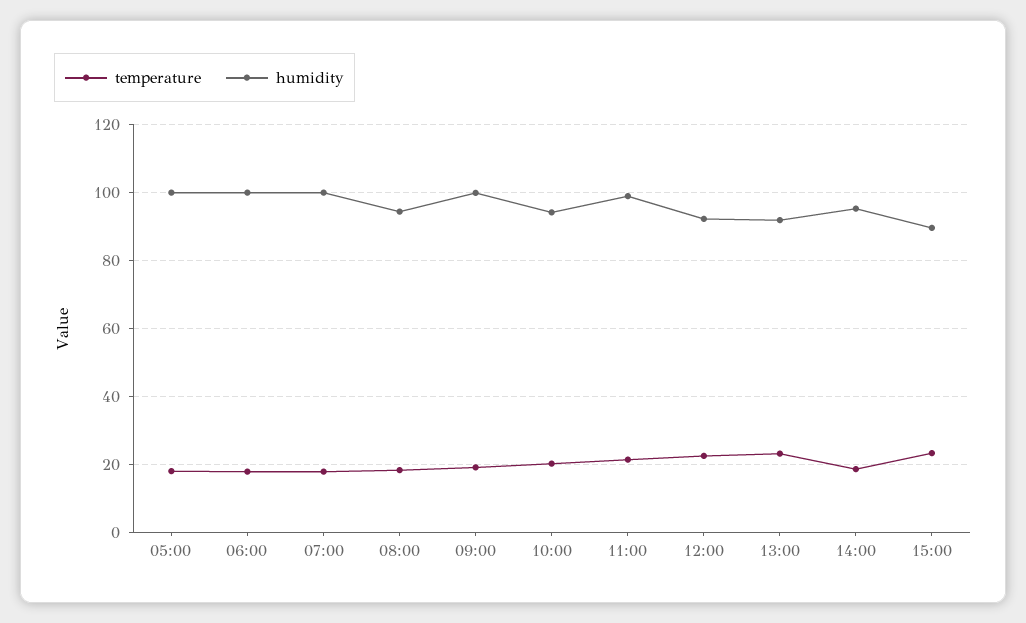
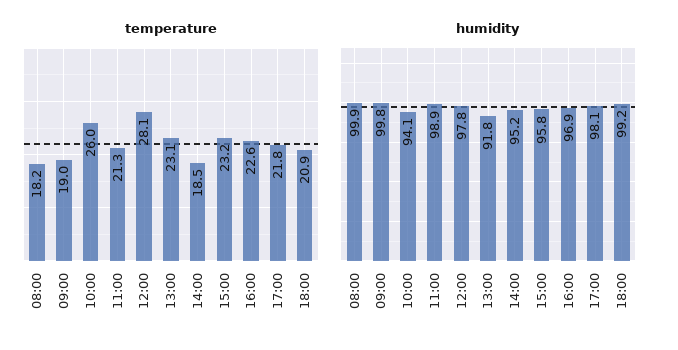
temperature, 05:00: 18 -> none
humidity, 05:00: 100 -> none
temperature, 06:00: 18 -> none
humidity, 06:00: 100 -> none
temperature, 07:00: 18 -> none
humidity, 07:00: 100 -> none
humidity, 08:00: 94 -> 99.9
temperature, 10:00: 20 -> 26
temperature, 12:00: 22 -> 28.1
humidity, 12:00: 92 -> 97.8
humidity, 15:00: 90 -> 95.8
temperature, 16:00: none -> 22.6
temperature, 17:00: none -> 21.8
temperature, 18:00: none -> 20.9
humidity, 16:00: none -> 96.9
humidity, 17:00: none -> 98.1
humidity, 18:00: none -> 99.2

